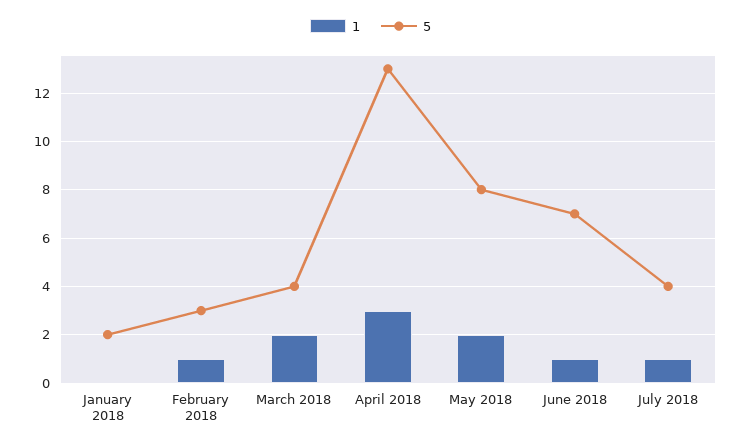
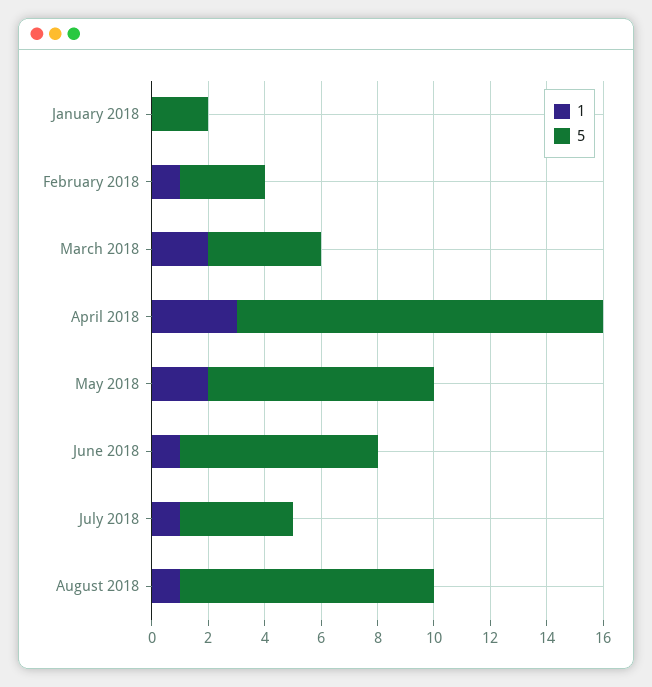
1, August 2018: none -> 1
5, August 2018: none -> 9

